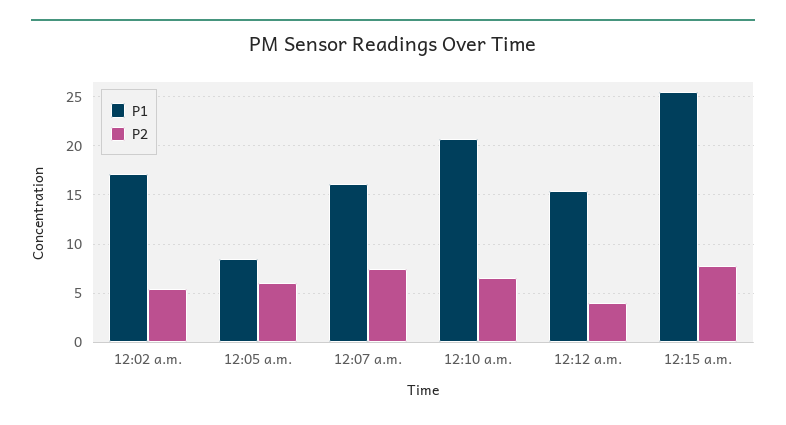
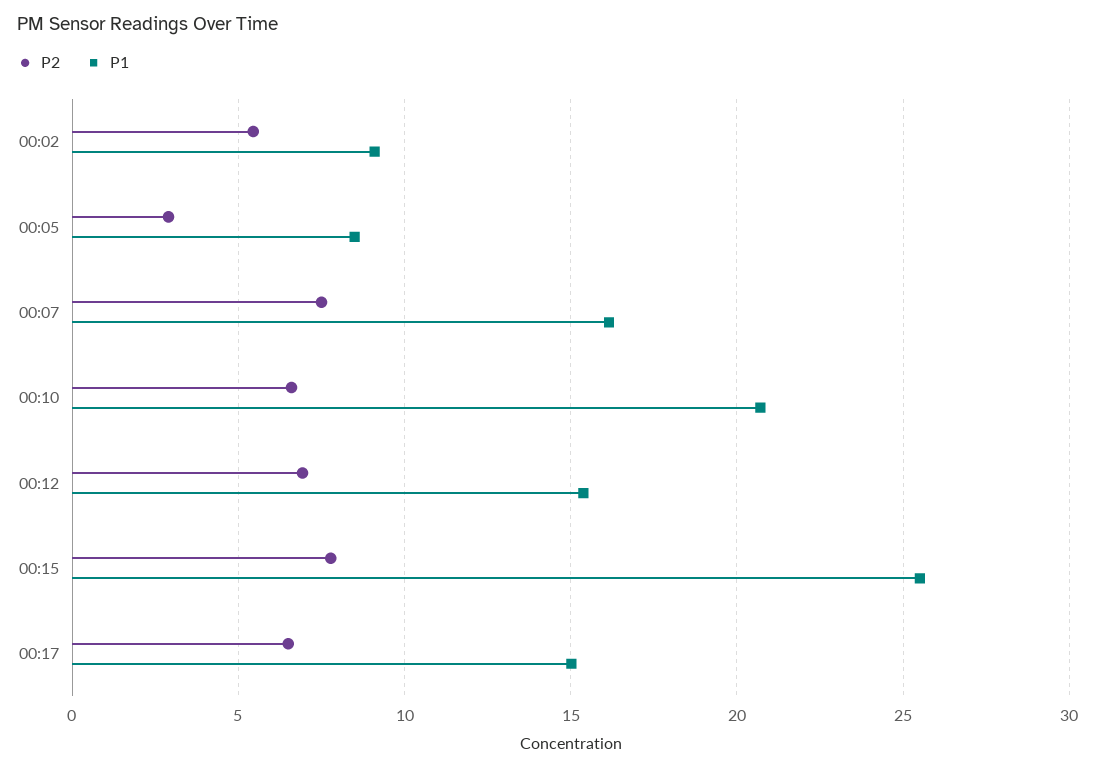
P1, 12:02 a.m.: 17 -> 9
P2, 12:05 a.m.: 6 -> 3
P2, 12:12 a.m.: 4 -> 7
P2, 00:17: none -> 6.5
P1, 00:17: none -> 15

